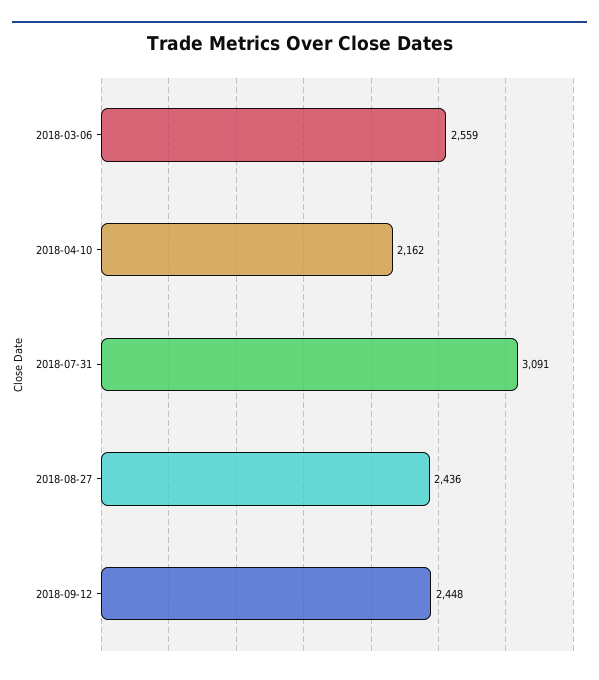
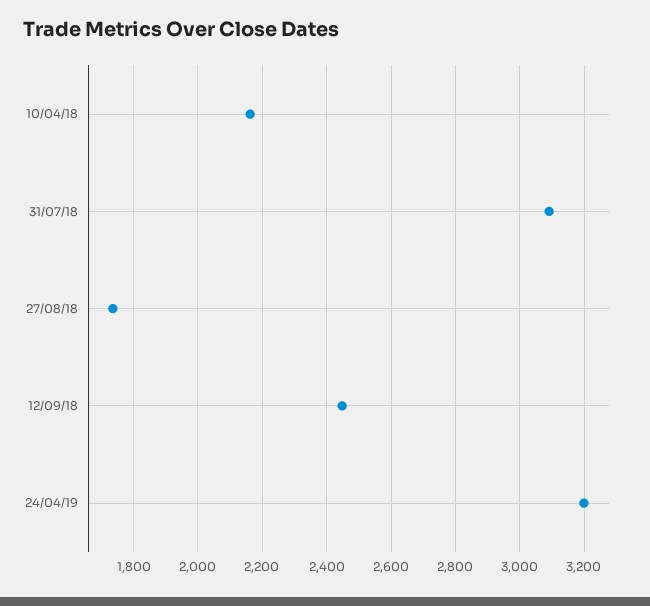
2018-03-06: 2559 -> none
2018-08-27: 2436 -> 1740
24/04/19: none -> 3200

